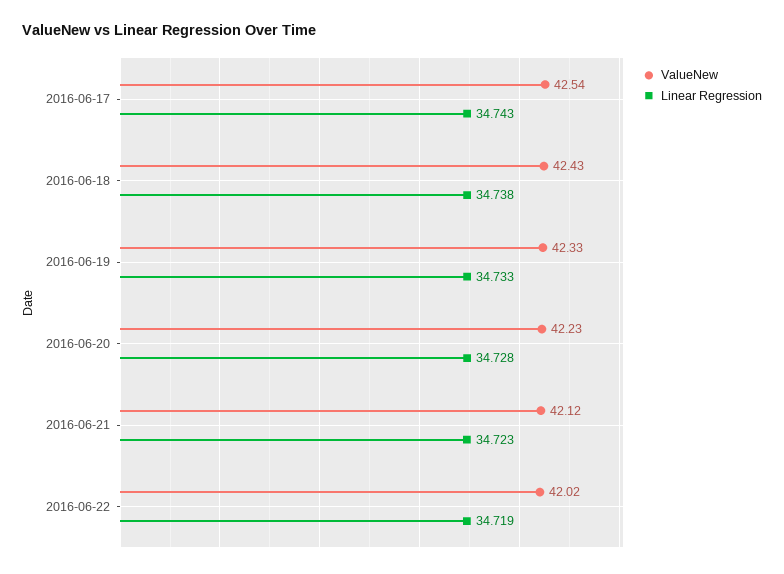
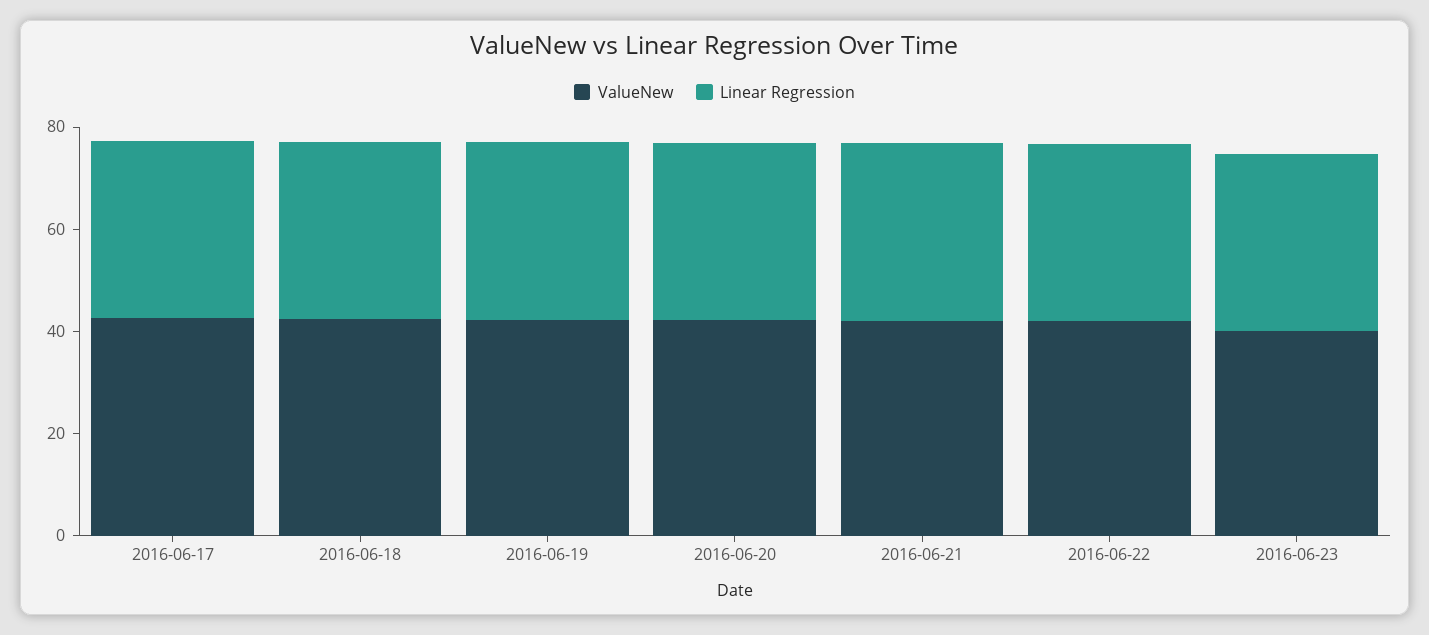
ValueNew, 2016-06-23: none -> 40
Linear Regression, 2016-06-23: none -> 35

